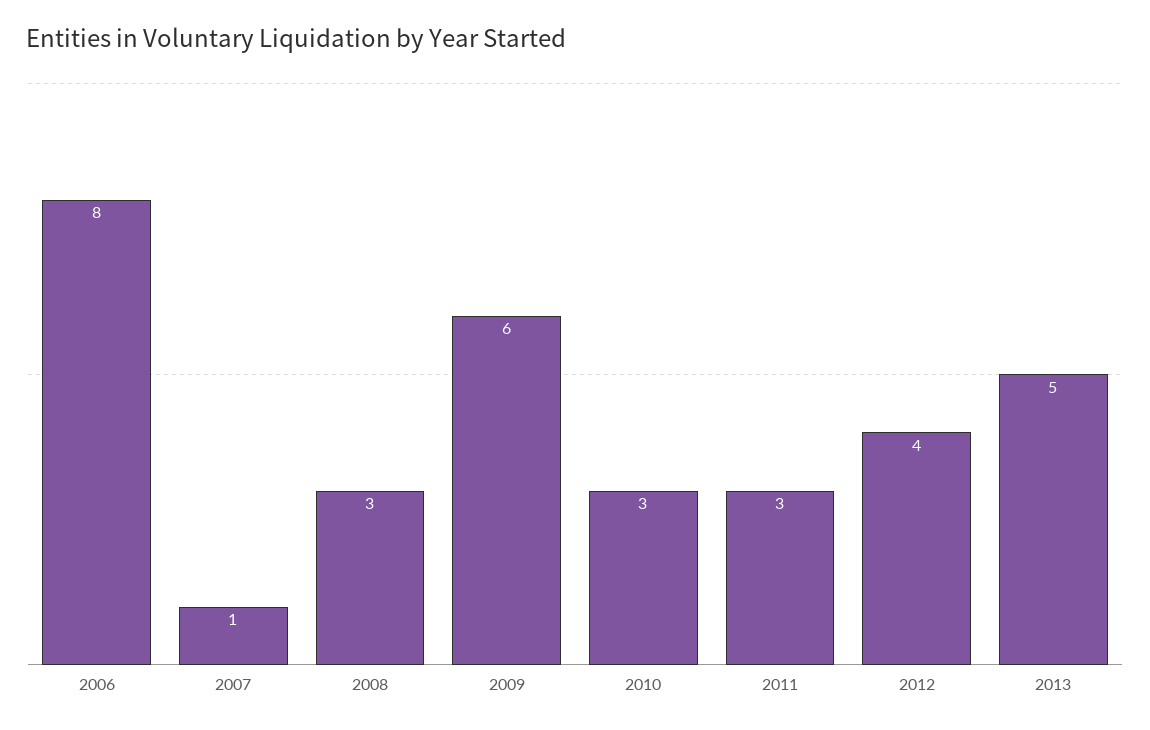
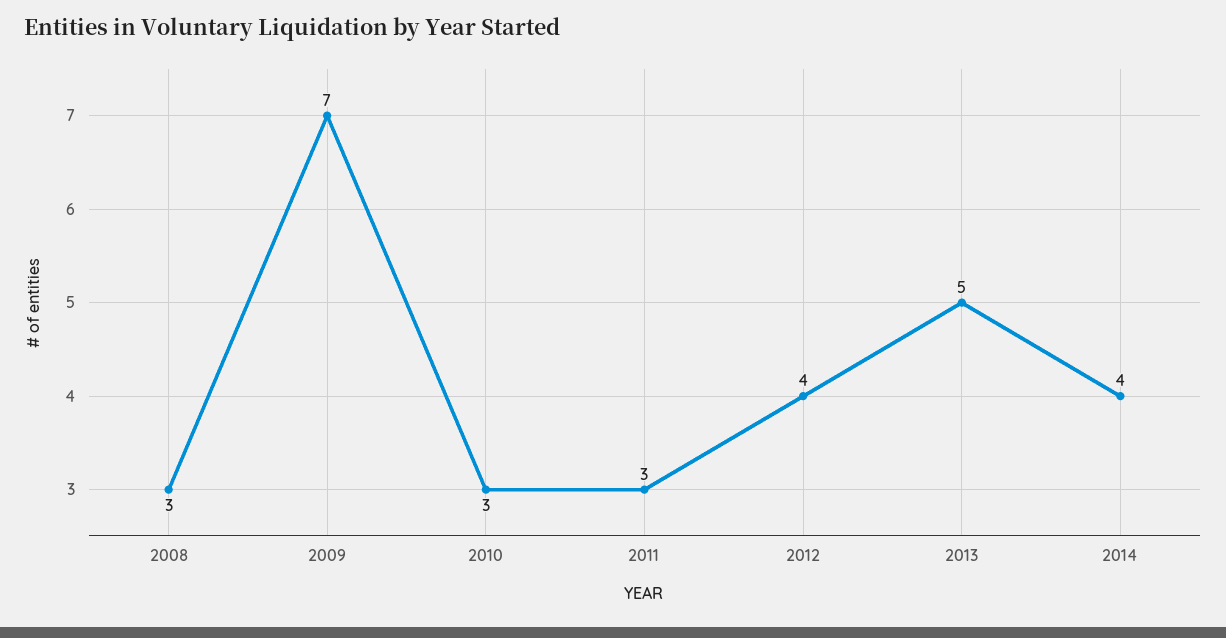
2006: 8 -> none
2007: 1 -> none
2009: 6 -> 7
2014: none -> 4

